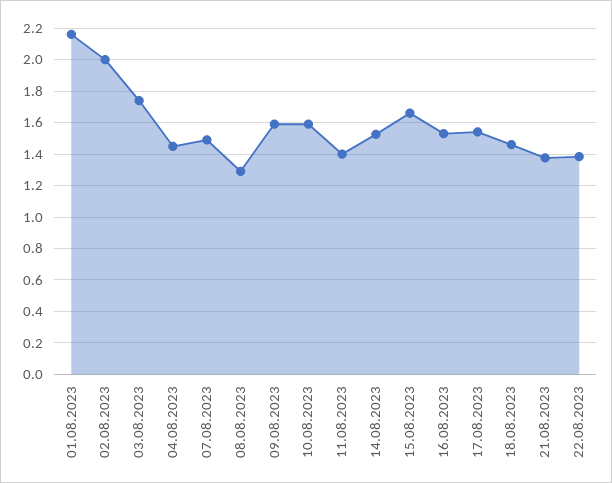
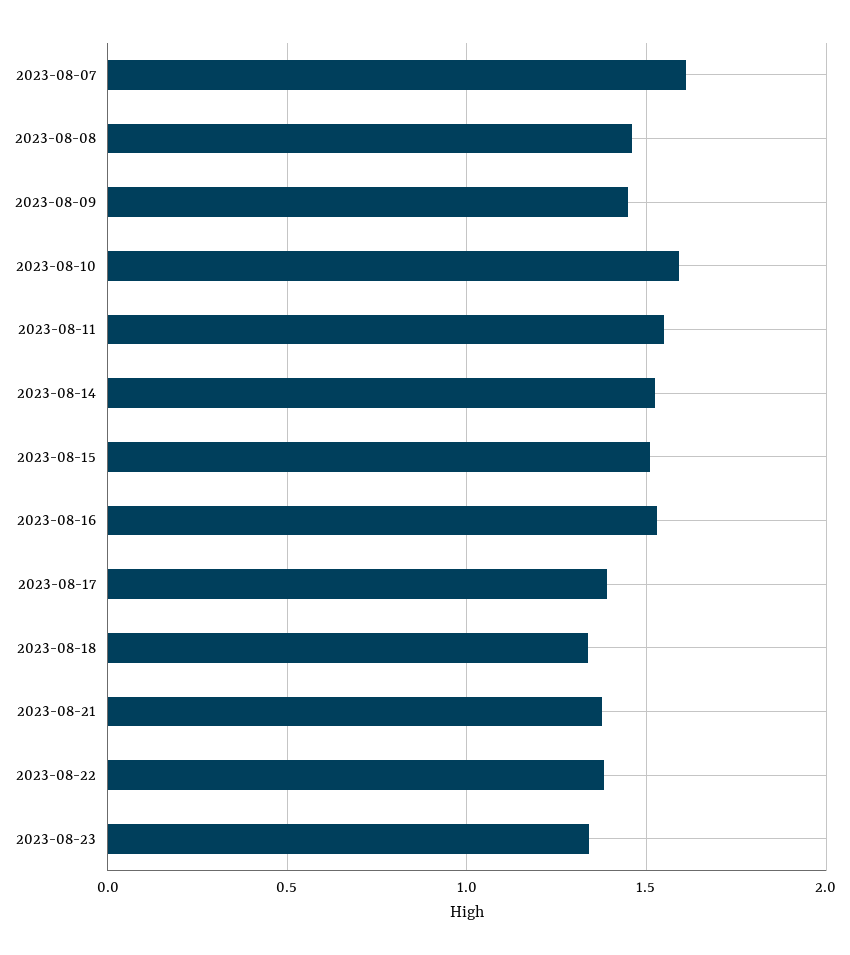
01.08.2023: 2.15 -> none
02.08.2023: 2 -> none
03.08.2023: 1.75 -> none
04.08.2023: 1.45 -> none
07.08.2023: 1.5 -> 1.6
08.08.2023: 1.3 -> 1.45
09.08.2023: 1.6 -> 1.45
11.08.2023: 1.4 -> 1.55
15.08.2023: 1.65 -> 1.5
17.08.2023: 1.55 -> 1.4
18.08.2023: 1.45 -> 1.35
2023-08-23: none -> 1.35

